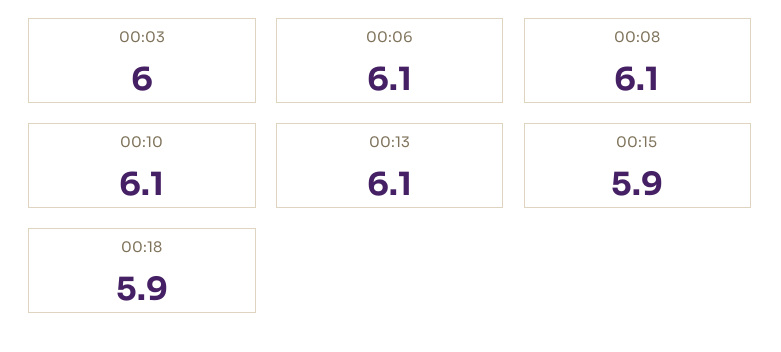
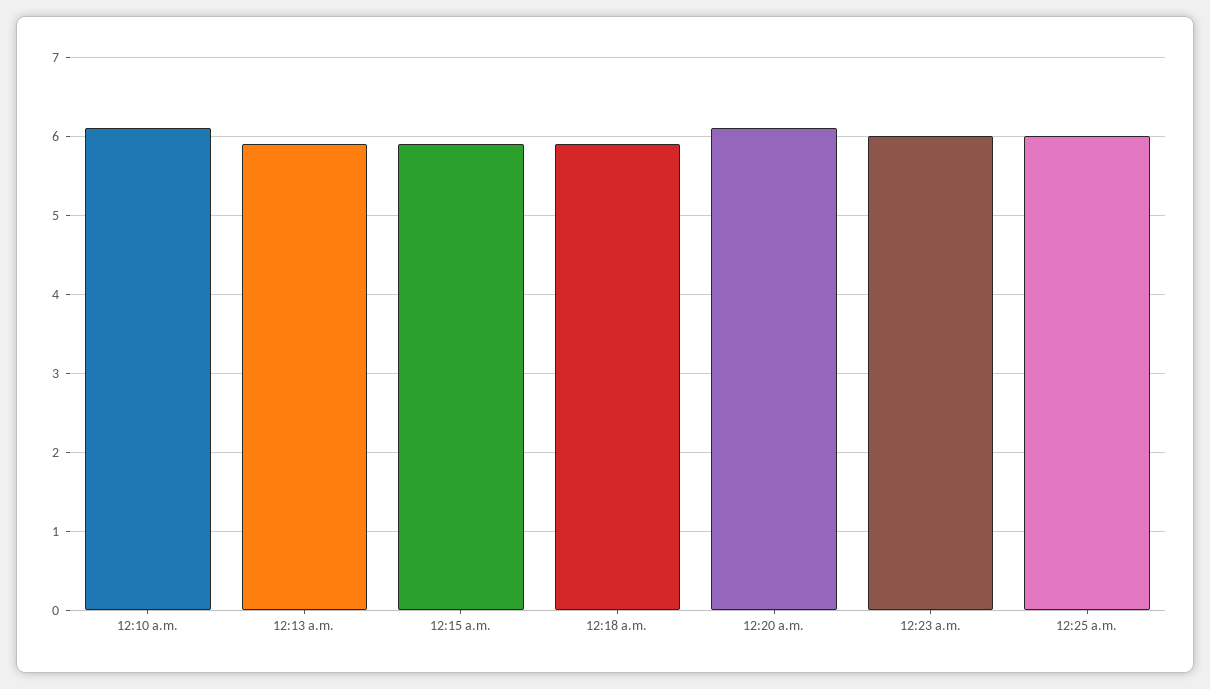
00:03: 6 -> none
00:06: 6.1 -> none
00:08: 6.1 -> none
00:13: 6.1 -> 5.9
12:20 a.m.: none -> 6.1
12:23 a.m.: none -> 6
12:25 a.m.: none -> 6

